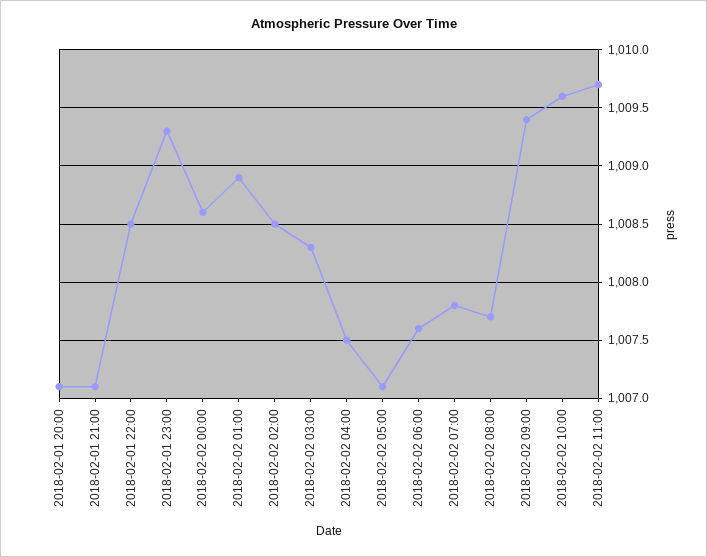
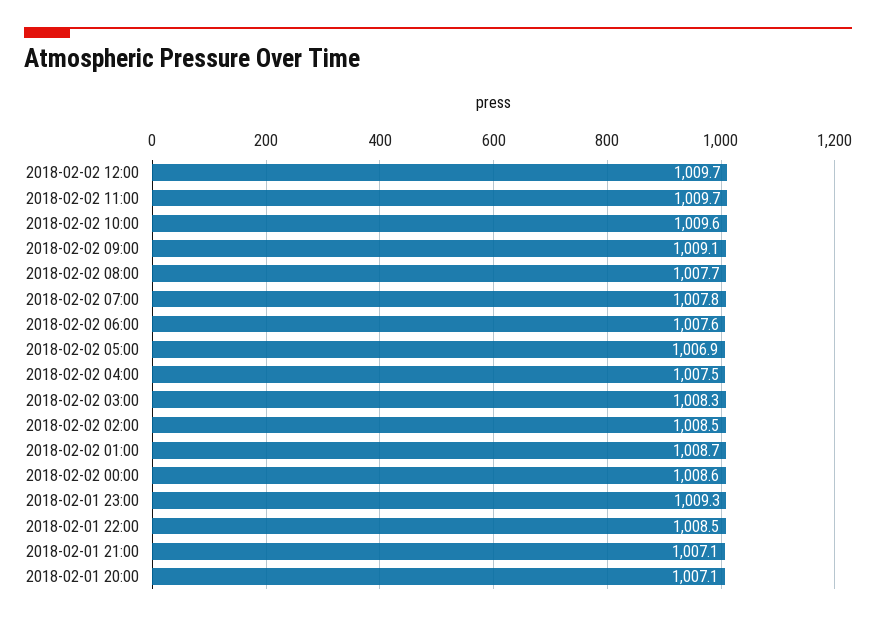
2018-02-02 01:00: 1008.9 -> 1008.7
2018-02-02 05:00: 1007.1 -> 1006.9
2018-02-02 09:00: 1009.4 -> 1009.1
2018-02-02 12:00: none -> 1009.7

